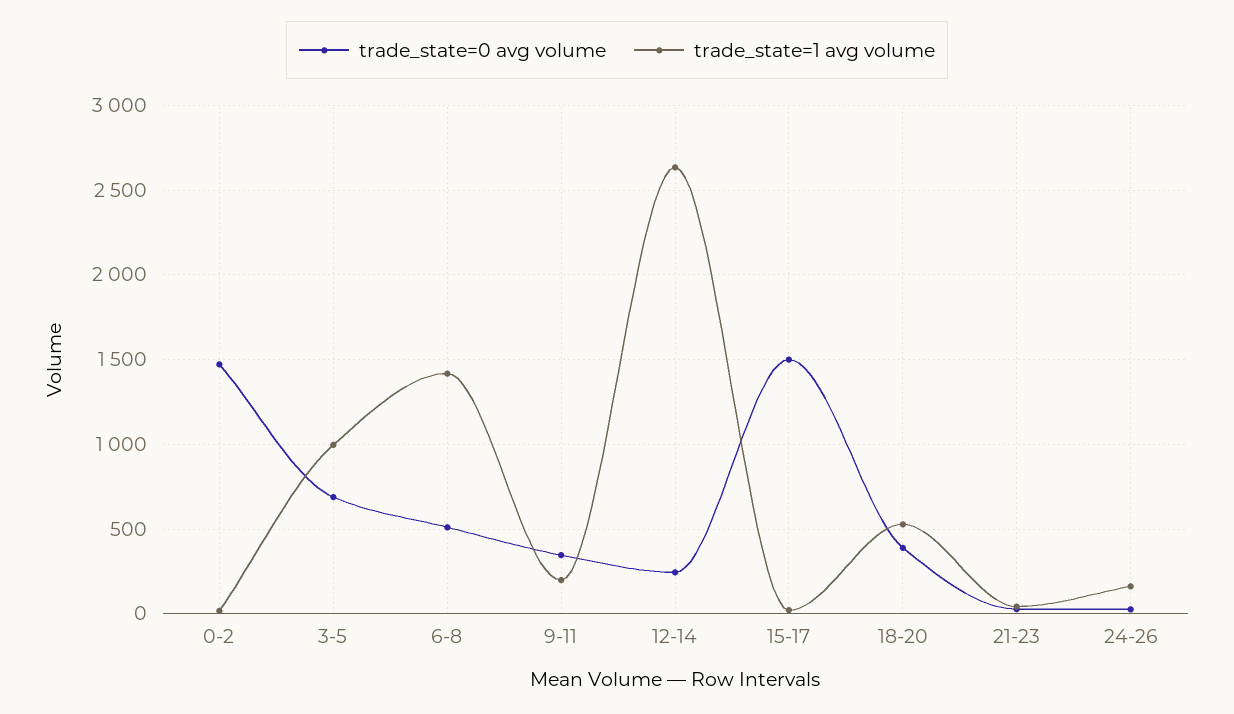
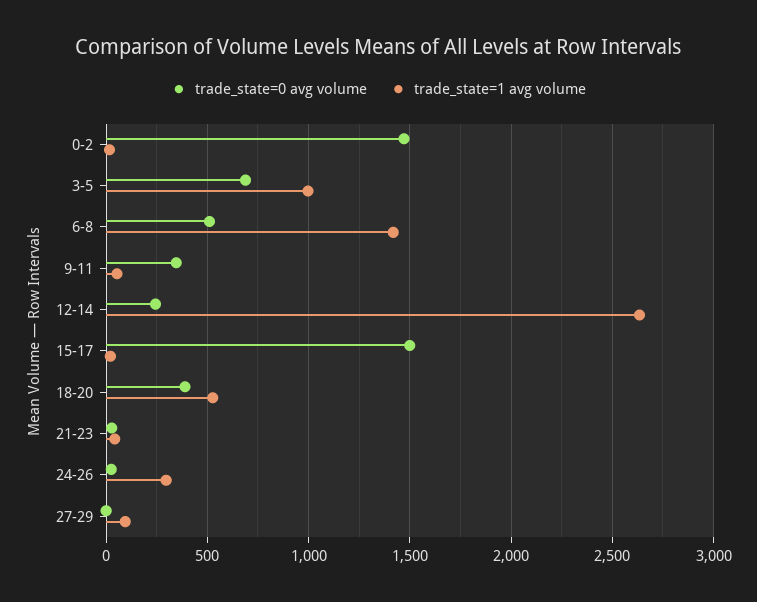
trade_state=1 avg volume, 9-11: 200 -> 50
trade_state=1 avg volume, 24-26: 150 -> 300
trade_state=0 avg volume, 27-29: none -> 0
trade_state=1 avg volume, 27-29: none -> 100

